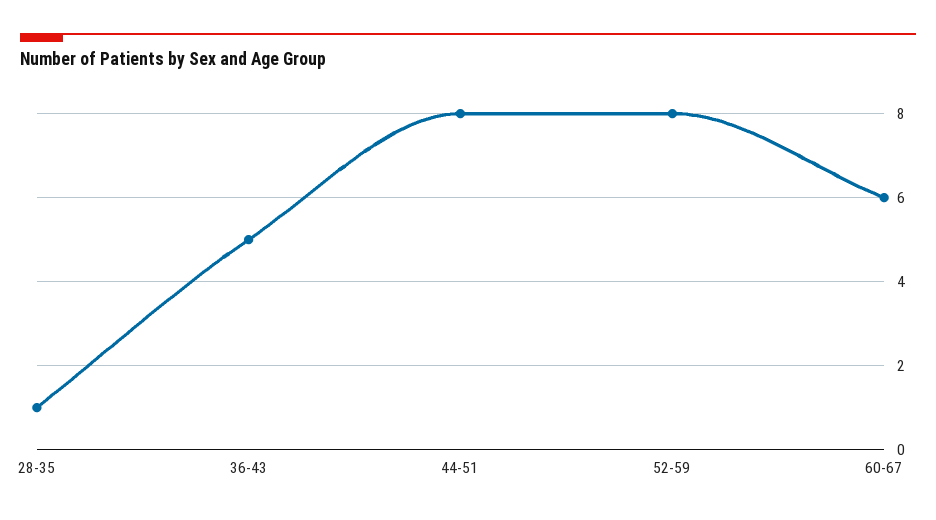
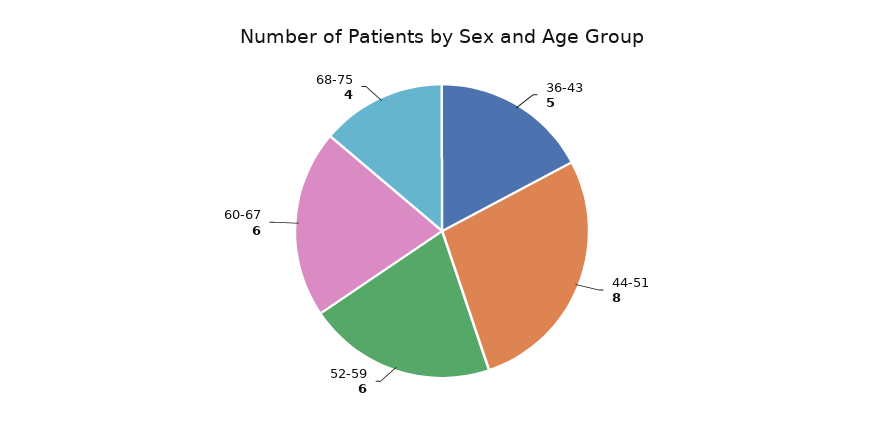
28-35: 1 -> none
52-59: 8 -> 6
68-75: none -> 4

